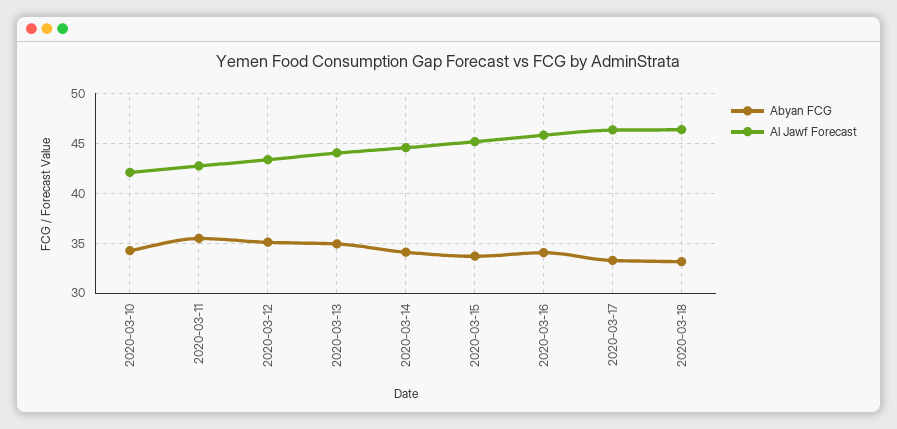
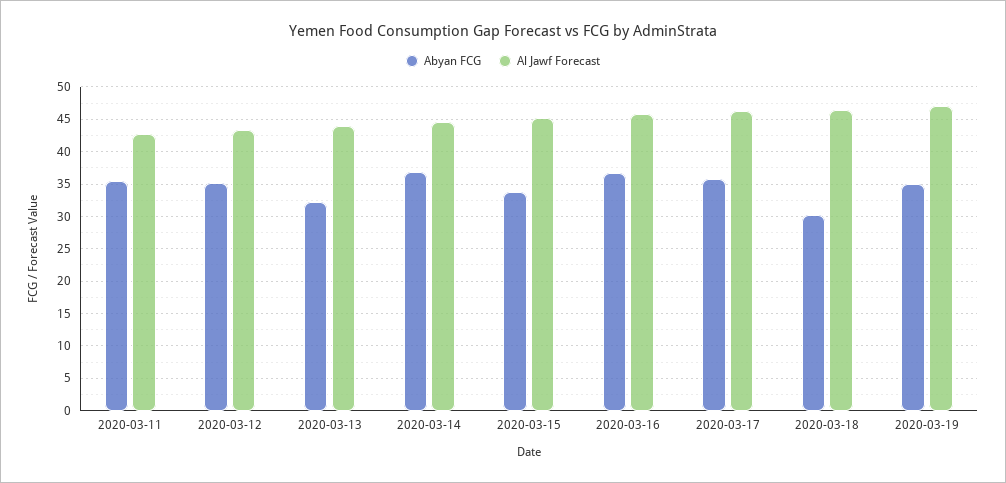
Abyan FCG, 2020-03-10: 34 -> none
Al Jawf Forecast, 2020-03-10: 42 -> none
Abyan FCG, 2020-03-13: 35 -> 32
Abyan FCG, 2020-03-14: 34 -> 37
Abyan FCG, 2020-03-16: 34 -> 37
Abyan FCG, 2020-03-17: 33 -> 36
Abyan FCG, 2020-03-18: 33 -> 30
Abyan FCG, 2020-03-19: none -> 35
Al Jawf Forecast, 2020-03-19: none -> 47

